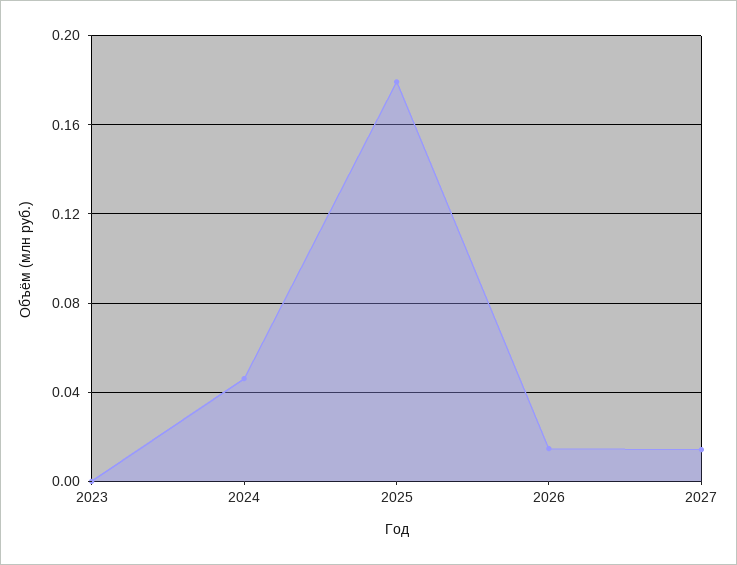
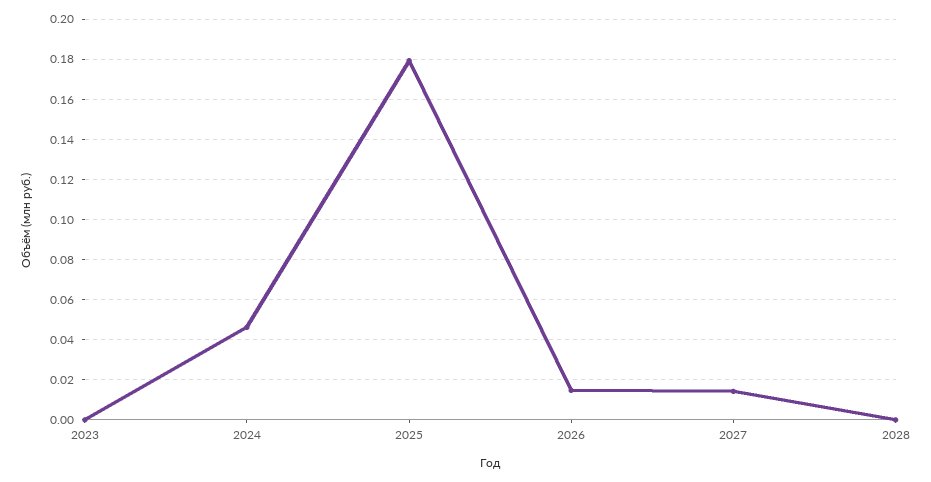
2028: none -> 0

